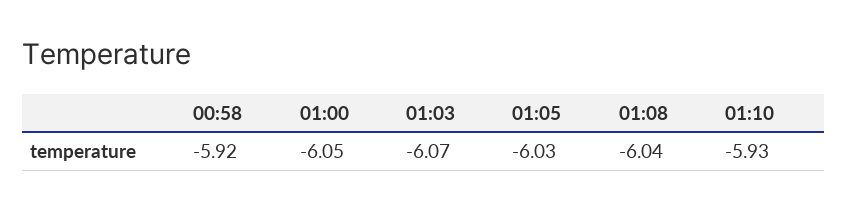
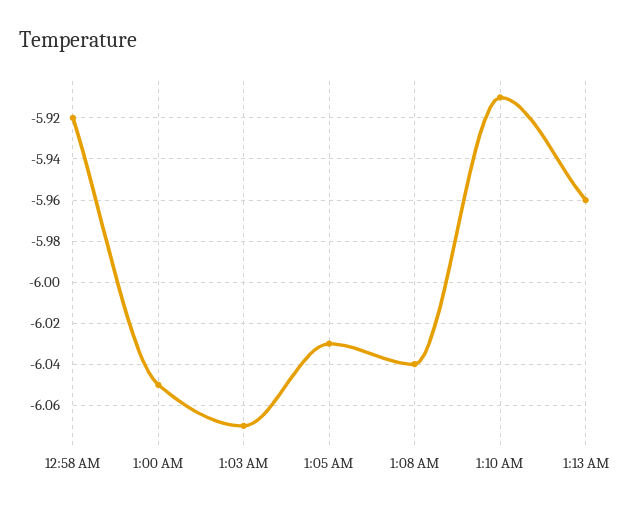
01:10: -5.93 -> -5.91
1:13 AM: none -> -5.96

